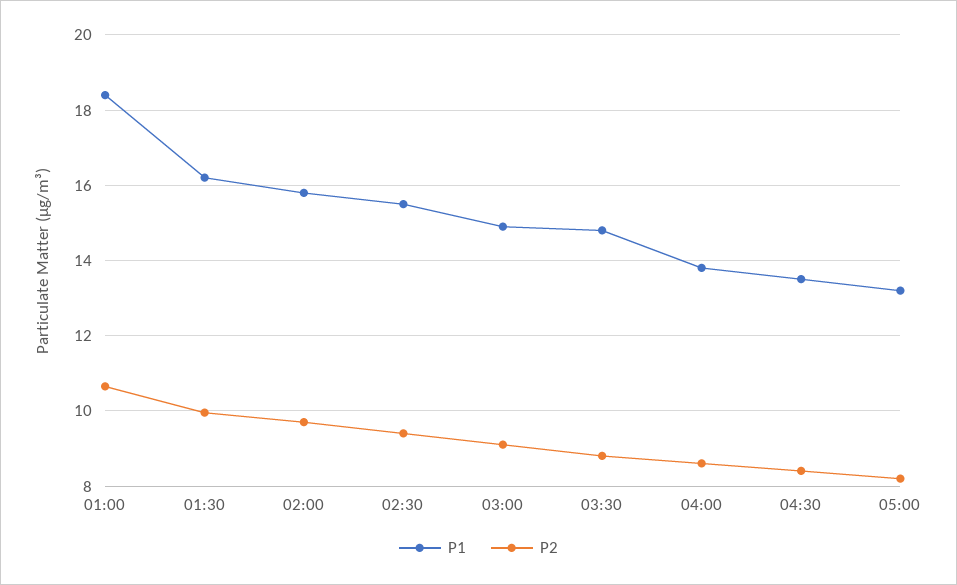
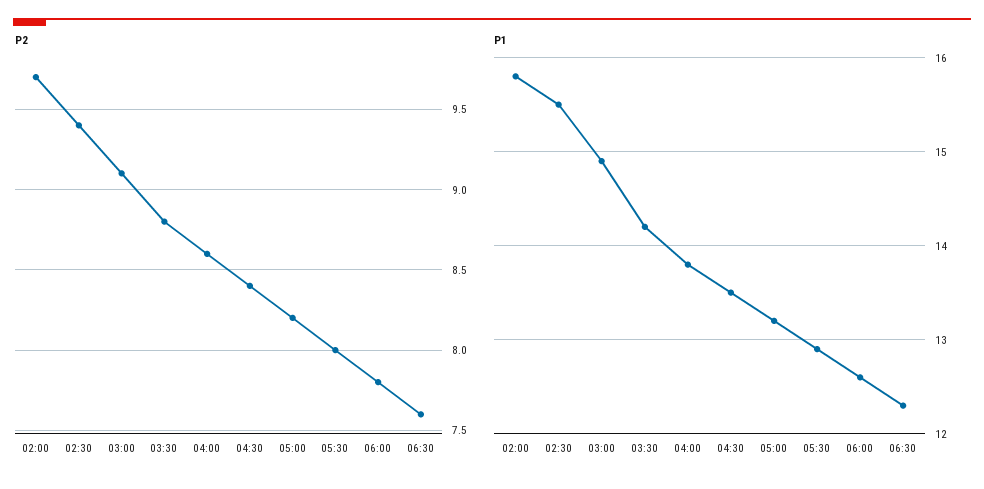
P1, 01:00: 18.4 -> none
P2, 01:00: 10.6 -> none
P1, 01:30: 16.2 -> none
P2, 01:30: 10 -> none
P1, 03:30: 14.8 -> 14.2
P2, 05:30: none -> 8
P2, 06:00: none -> 7.8
P2, 06:30: none -> 7.6
P1, 05:30: none -> 12.9
P1, 06:00: none -> 12.6
P1, 06:30: none -> 12.3

